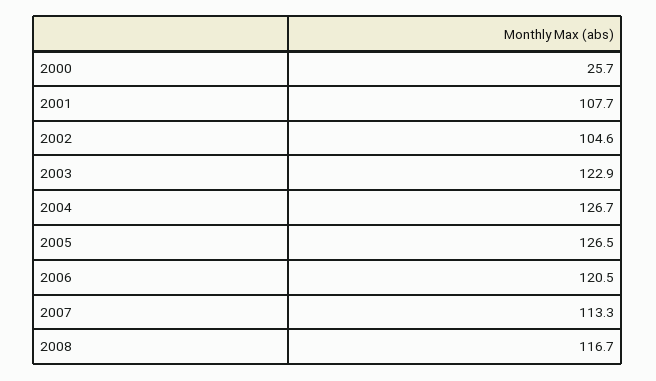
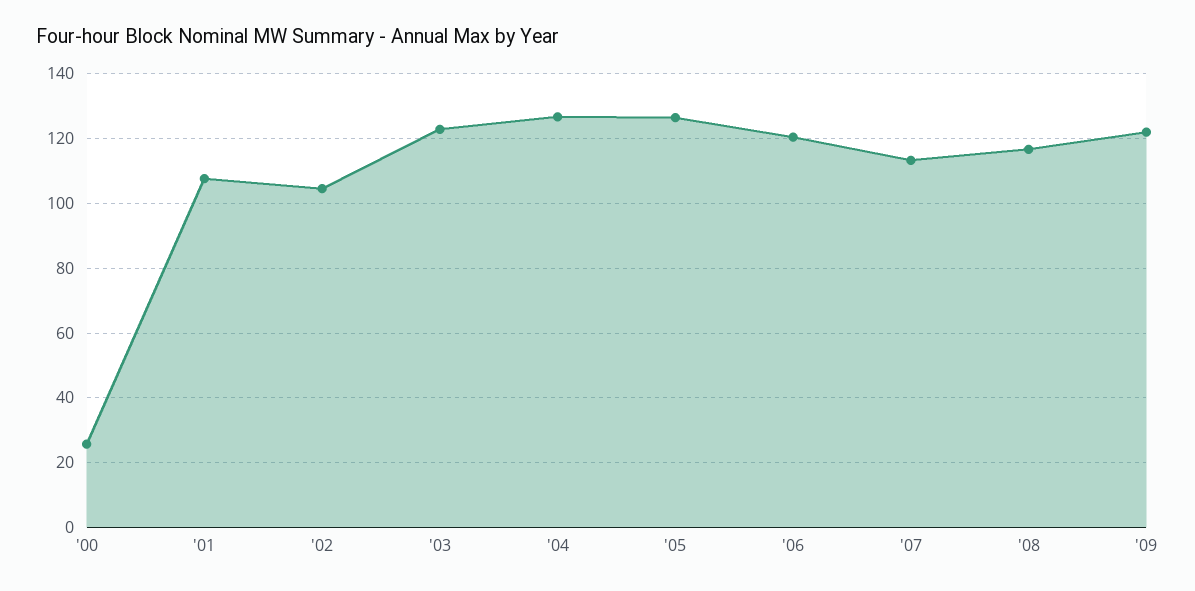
'09: none -> 122

